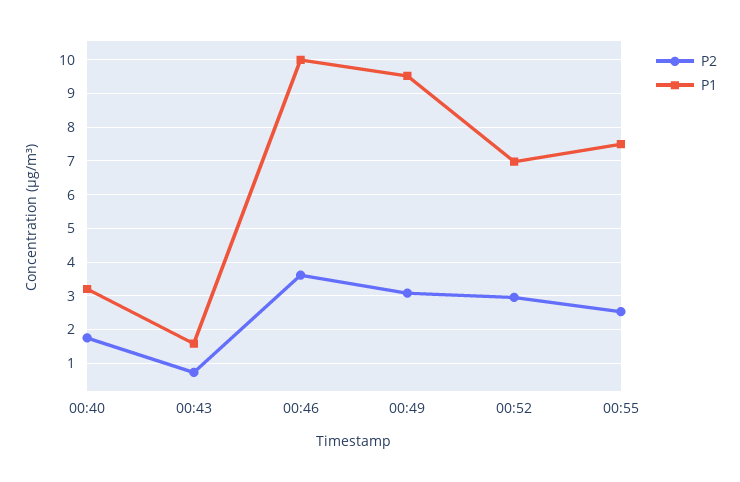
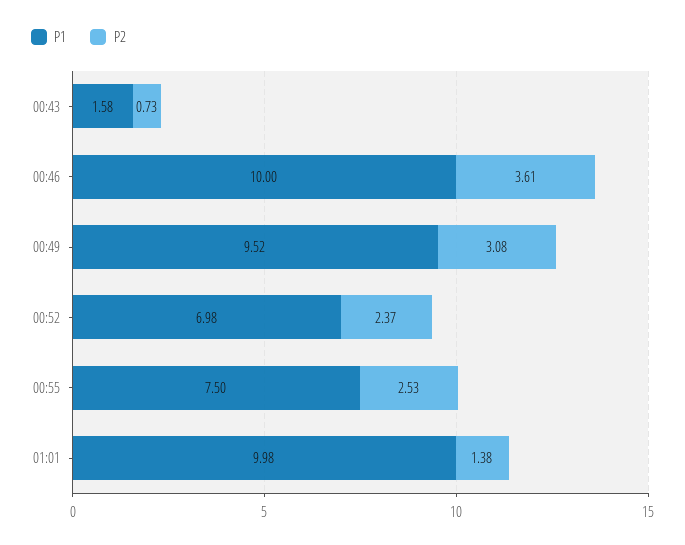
P2, 00:40: 1.8 -> none
P1, 00:40: 3.2 -> none
P2, 00:52: 3 -> 2.37
P1, 01:01: none -> 9.98
P2, 01:01: none -> 1.38

